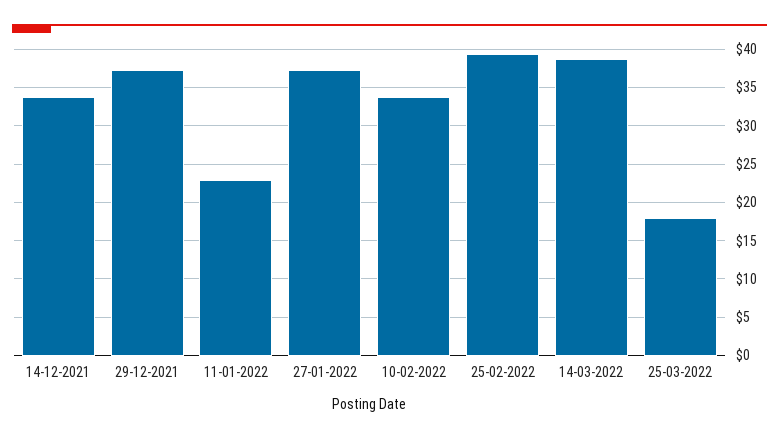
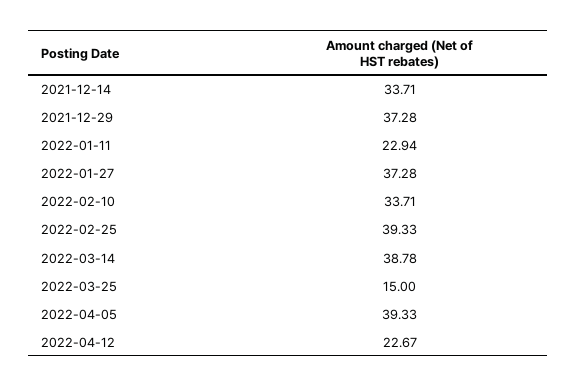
25-03-2022: 18 -> 15
2022-04-05: none -> 39.33
2022-04-12: none -> 22.67

